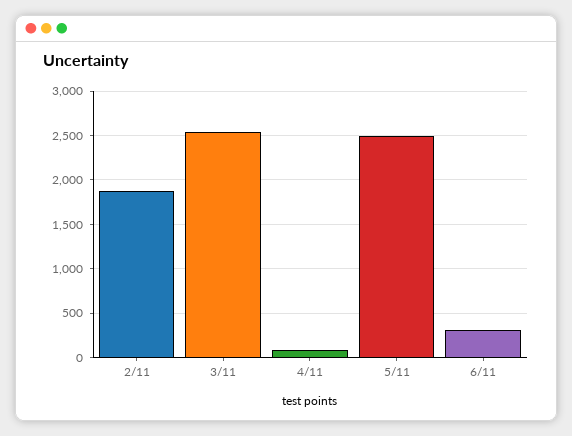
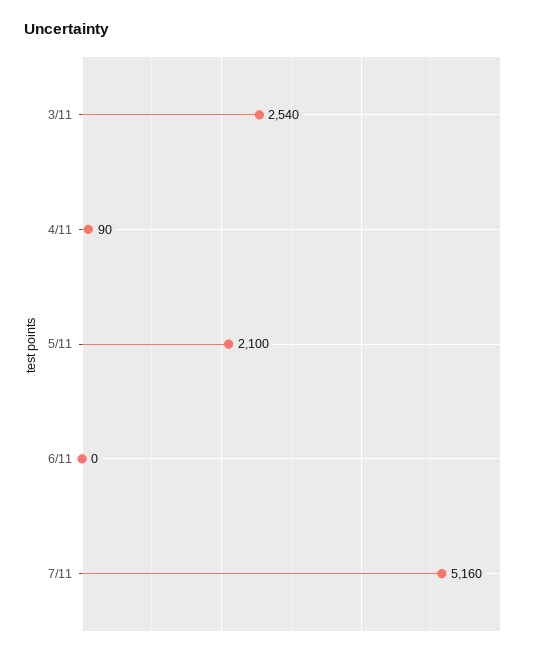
2/11: 1900 -> none
5/11: 2500 -> 2100
6/11: 300 -> 0
7/11: none -> 5160

